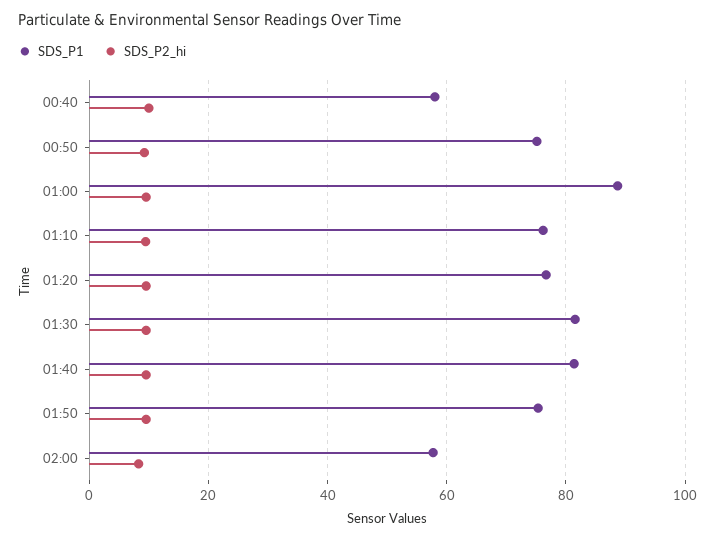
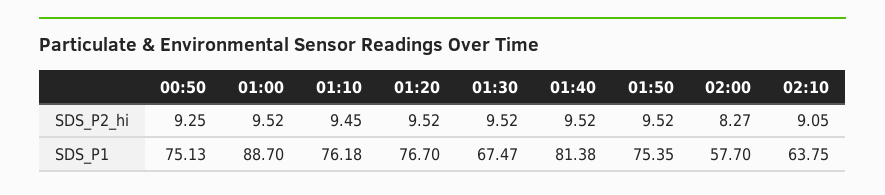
SDS_P1, 00:40: 58 -> none
SDS_P2_hi, 00:40: 10 -> none
SDS_P1, 01:30: 82 -> 67.47
SDS_P2_hi, 02:10: none -> 9.05
SDS_P1, 02:10: none -> 63.75

